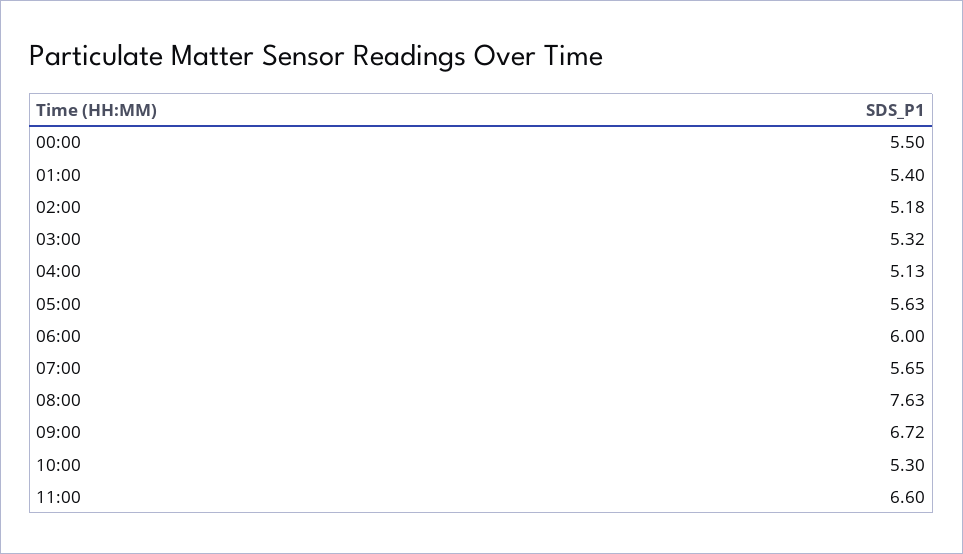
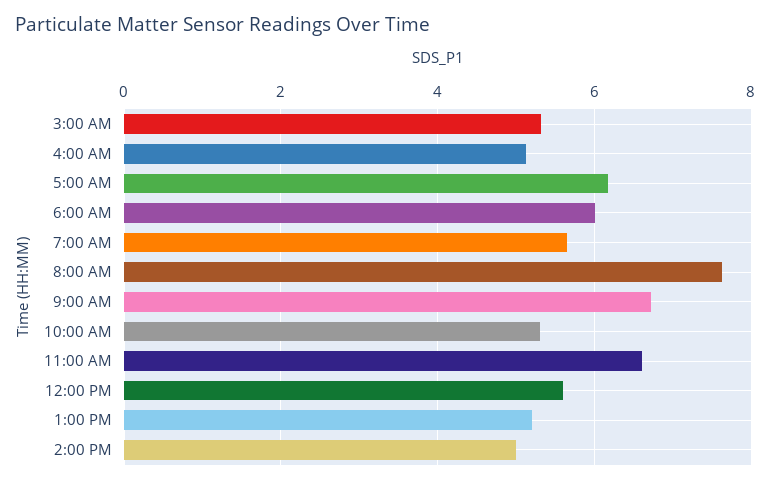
00:00: 5.5 -> none
01:00: 5.4 -> none
02:00: 5.18 -> none
05:00: 5.63 -> 6.2
12:00 PM: none -> 5.6
1:00 PM: none -> 5.2
2:00 PM: none -> 5

